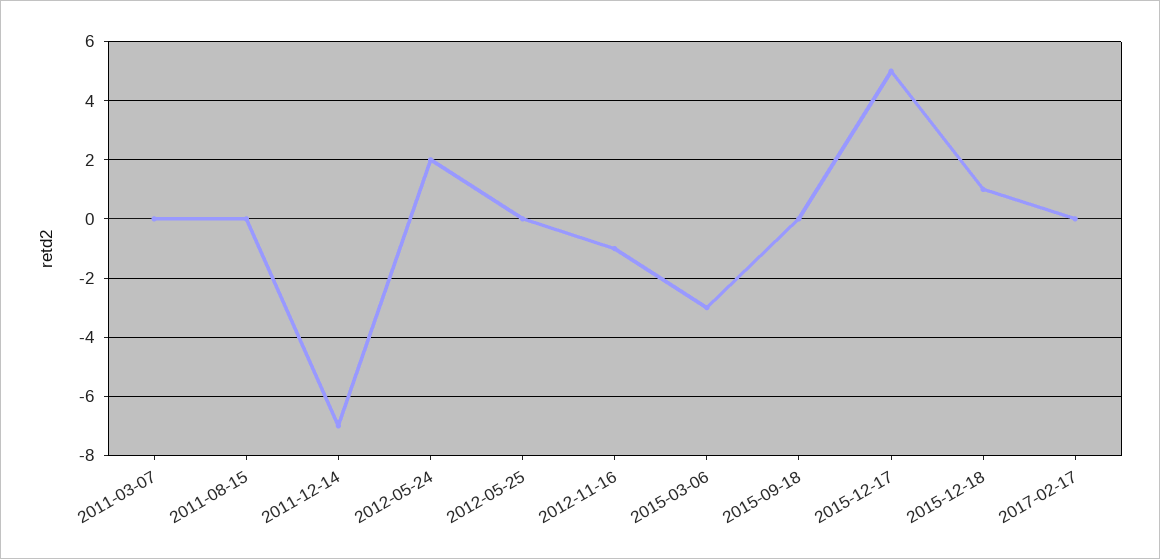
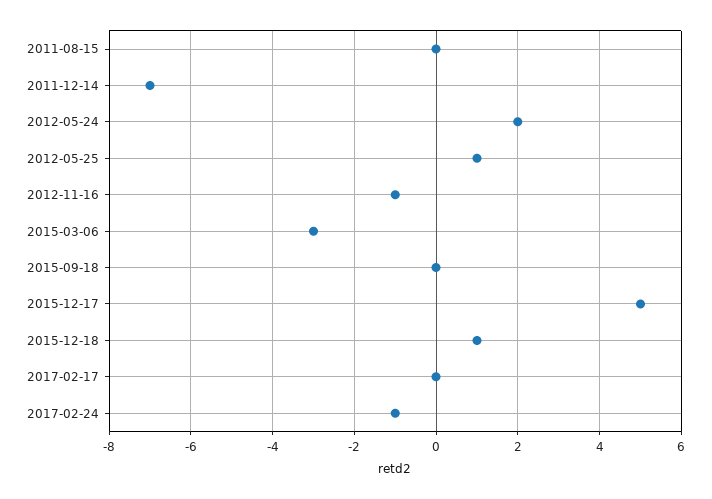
2011-03-07: 0 -> none
2012-05-25: 0 -> 1
2017-02-24: none -> -1

